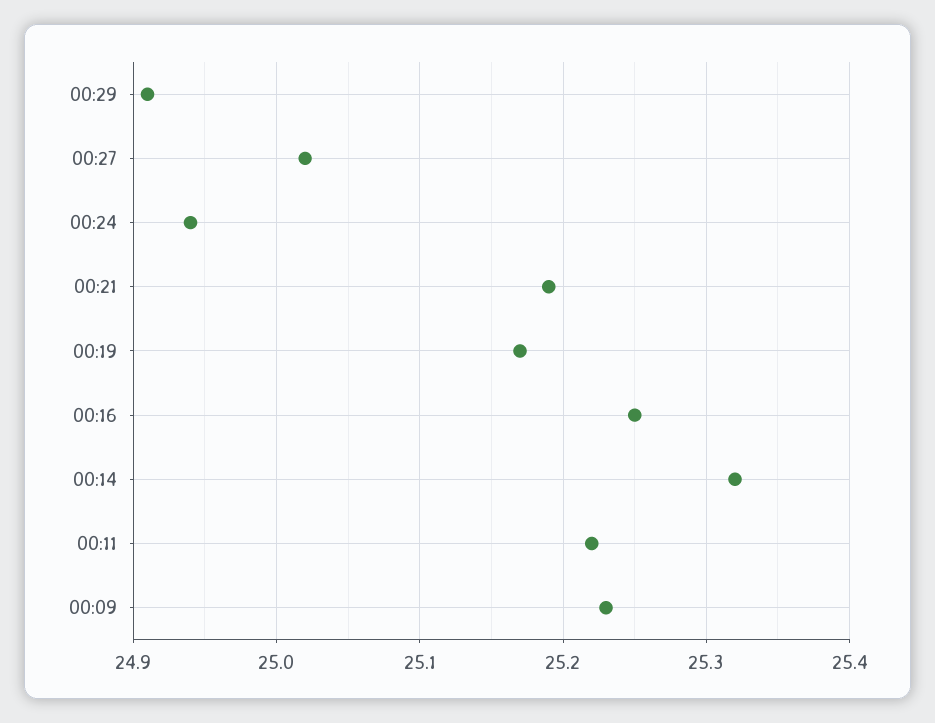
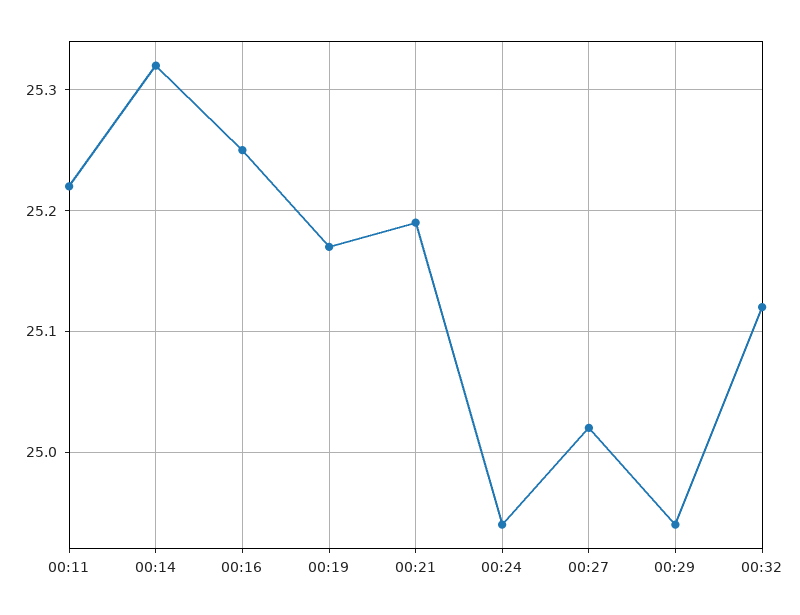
00:29: 24.91 -> 24.94
00:09: 25.23 -> none
00:32: none -> 25.12

